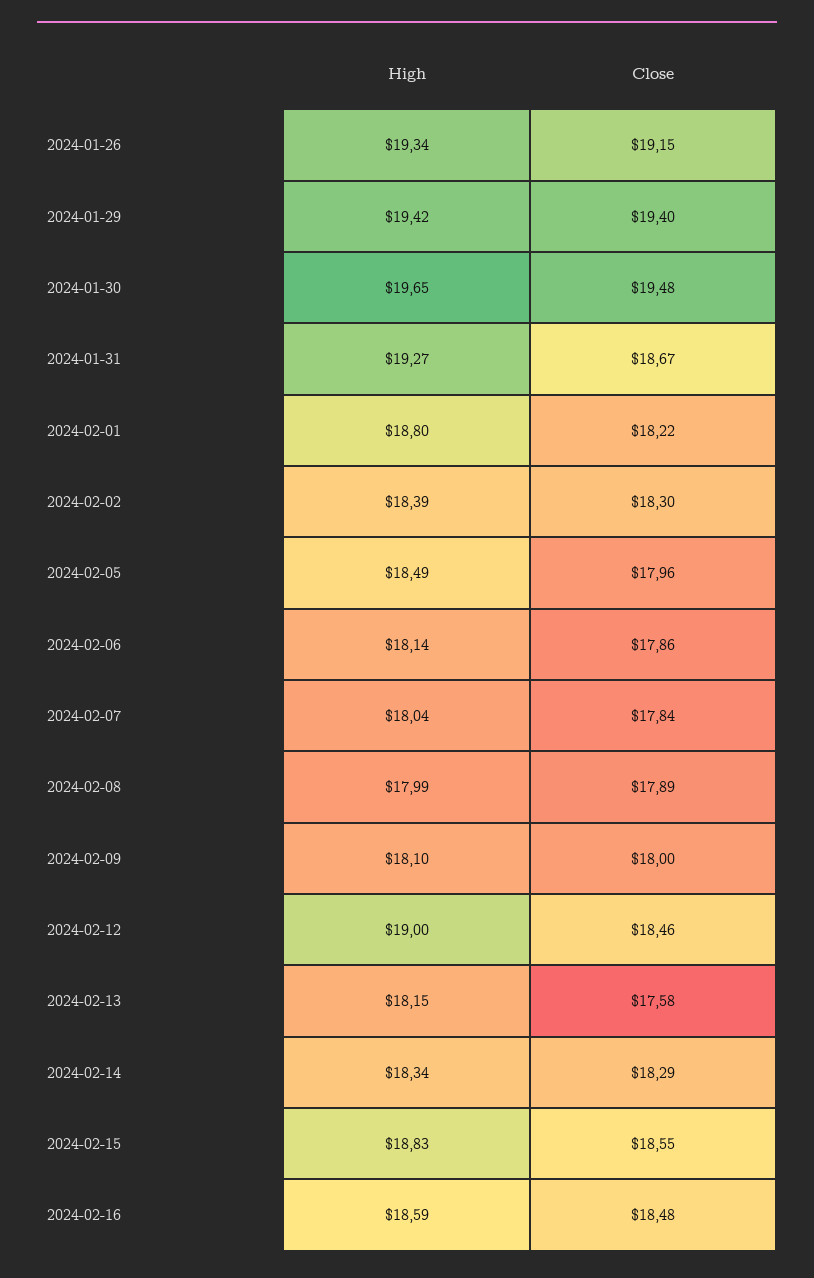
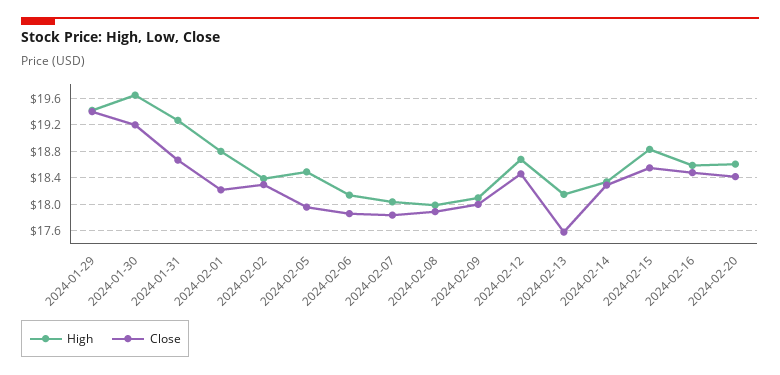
High, 2024-01-26: 19.34 -> none
Close, 2024-01-26: 19.15 -> none
Close, 2024-01-30: 19.48 -> 19.2
High, 2024-02-12: 19 -> 18.7
High, 2024-02-20: none -> 18.6
Close, 2024-02-20: none -> 18.4

